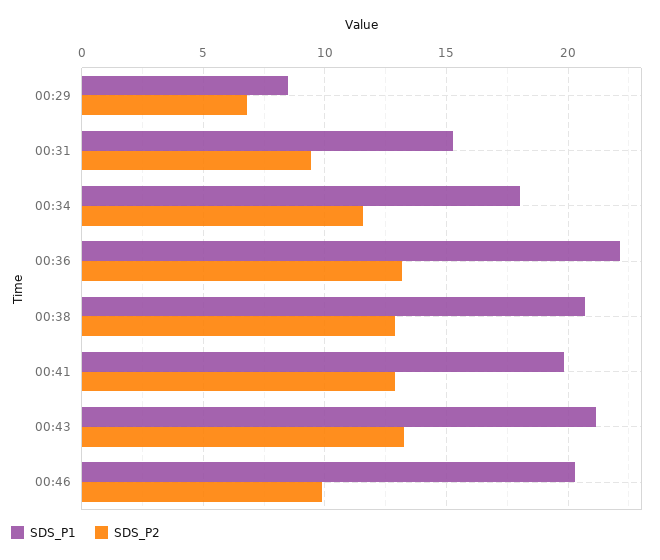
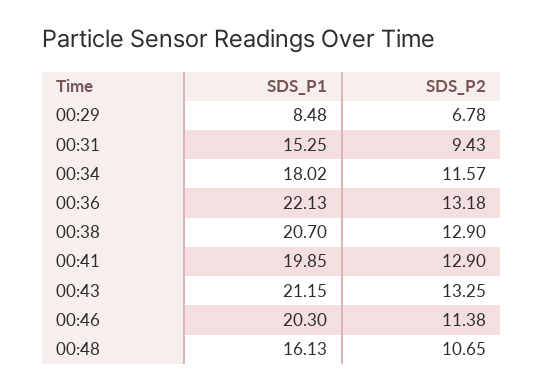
SDS_P2, 00:46: 10 -> 11.38
SDS_P1, 00:48: none -> 16.13
SDS_P2, 00:48: none -> 10.65

